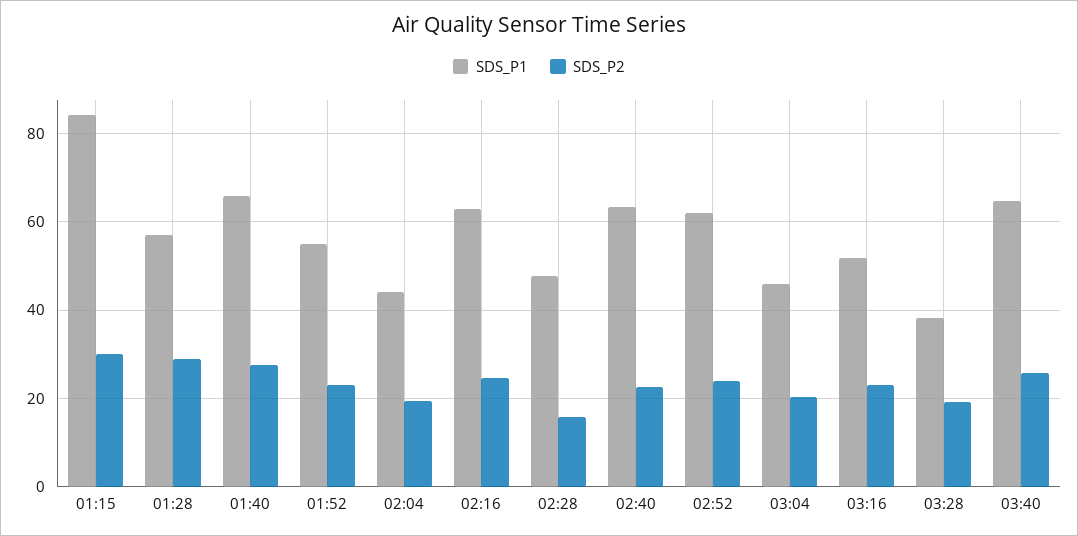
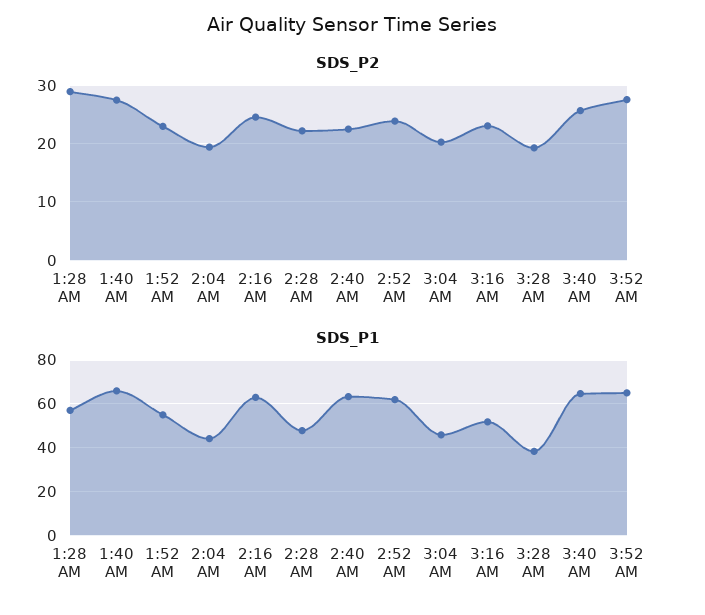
SDS_P1, 01:15: 84 -> none
SDS_P2, 01:15: 30 -> none
SDS_P2, 02:28: 16 -> 22
SDS_P2, 3:52 AM: none -> 28
SDS_P1, 3:52 AM: none -> 65

